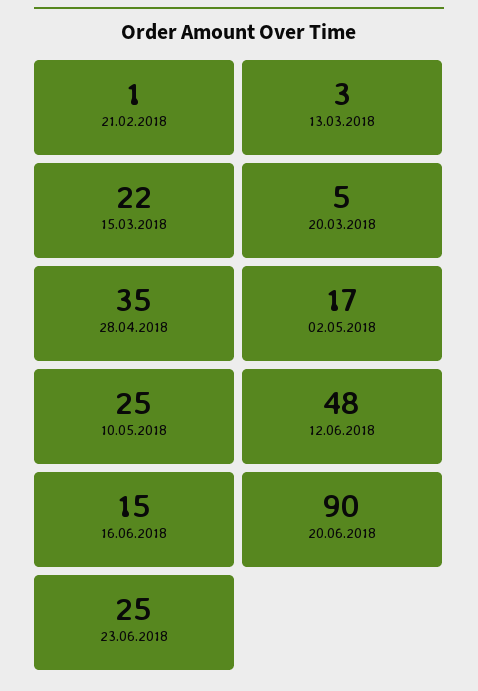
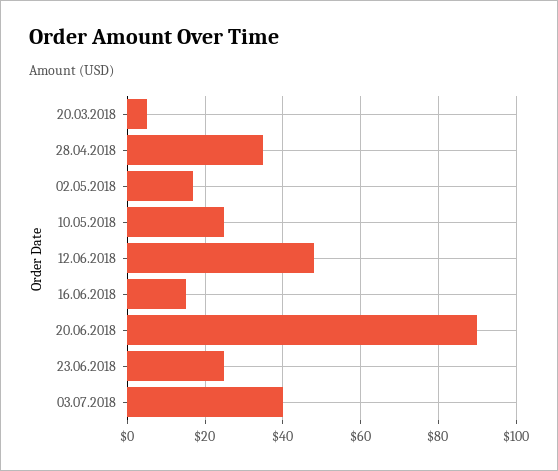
21.02.2018: 1 -> none
13.03.2018: 3 -> none
15.03.2018: 22 -> none
03.07.2018: none -> 40

